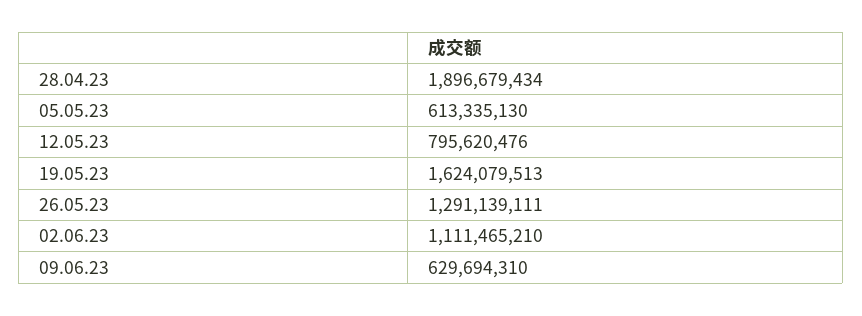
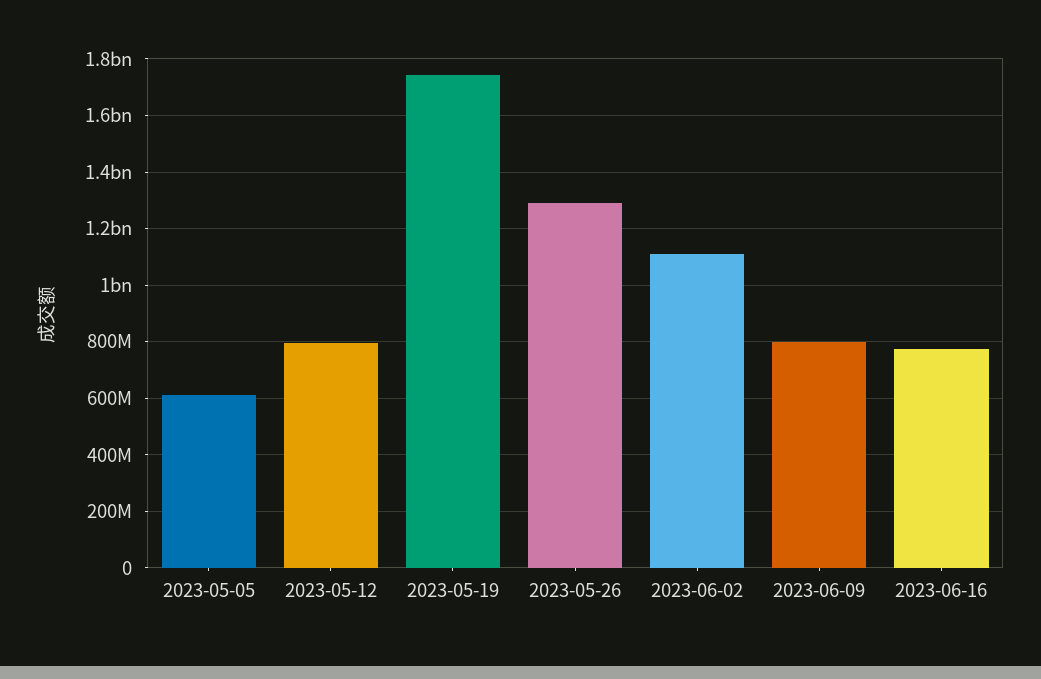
28.04.23: 1896679434 -> none
19.05.23: 1624079513 -> 1750000000
09.06.23: 629694310 -> 800000000
2023-06-16: none -> 775000000

